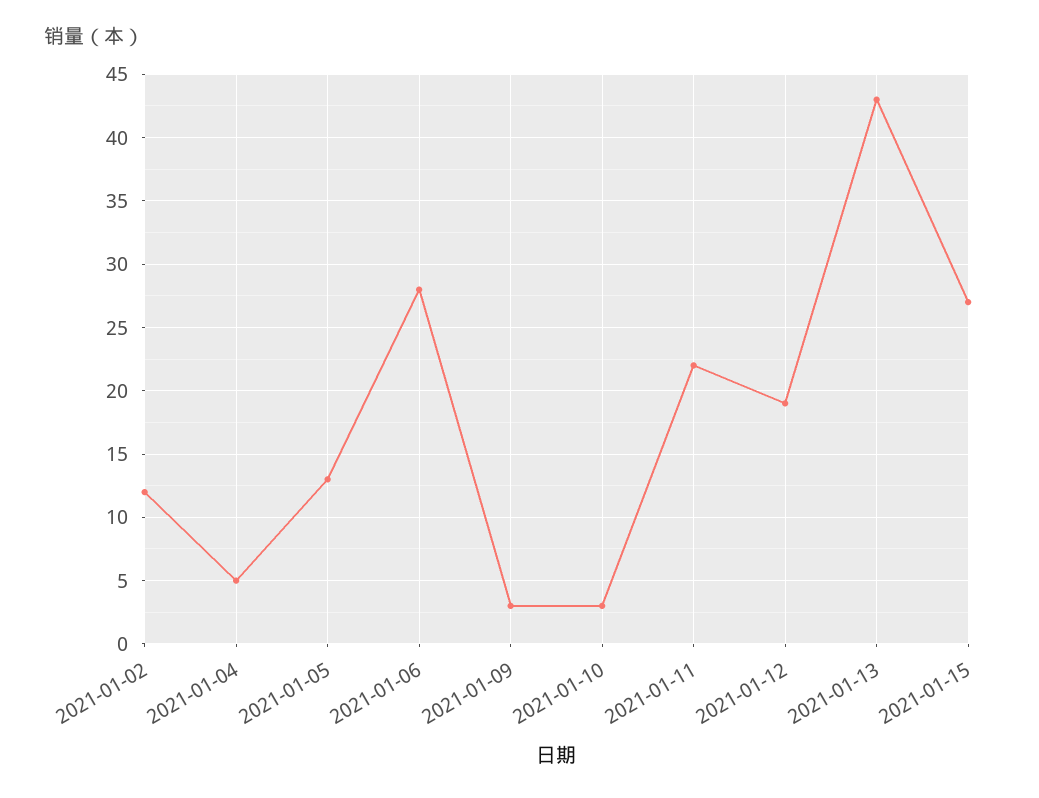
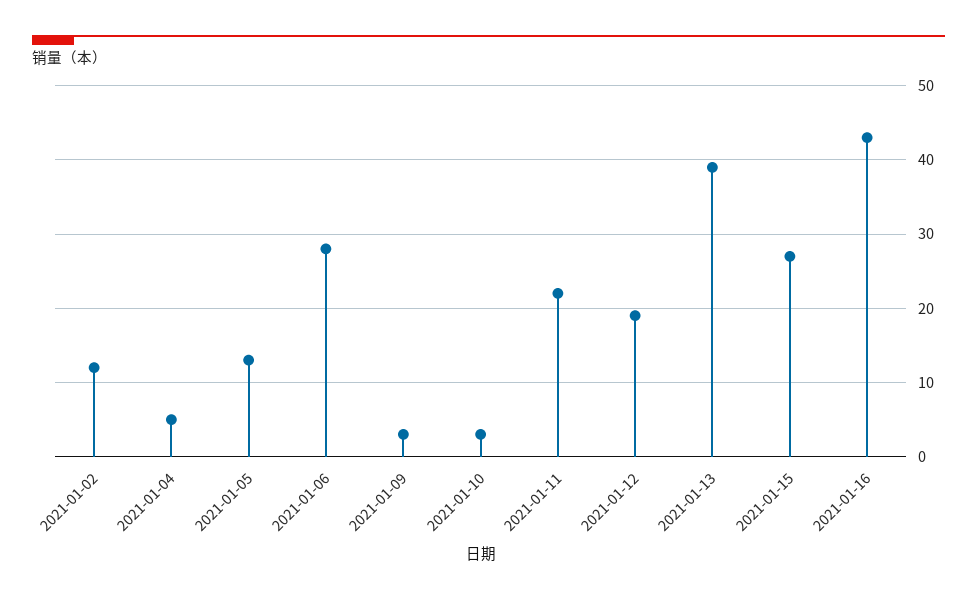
2021-01-13: 43 -> 39
2021-01-16: none -> 43

